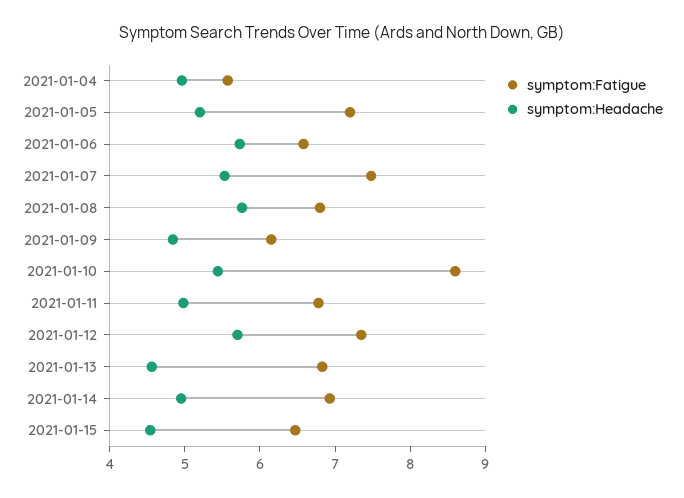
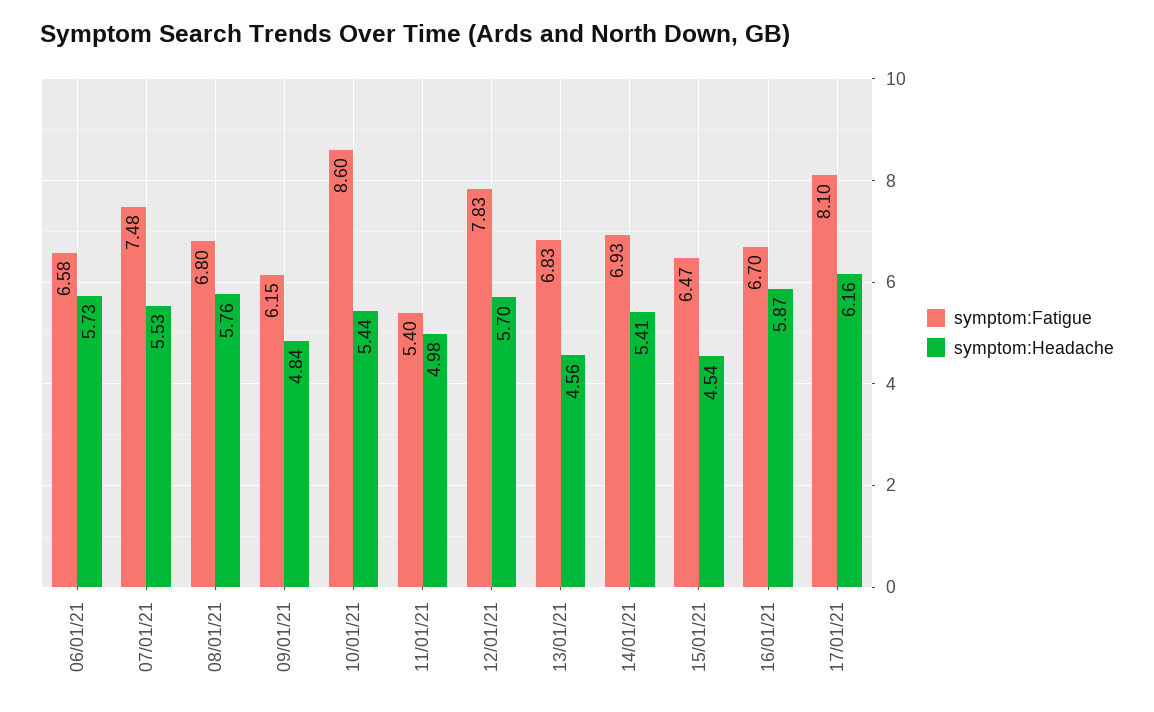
symptom:Fatigue, 2021-01-04: 5.6 -> none
symptom:Headache, 2021-01-04: 5 -> none
symptom:Fatigue, 2021-01-05: 7.2 -> none
symptom:Headache, 2021-01-05: 5.2 -> none
symptom:Fatigue, 2021-01-11: 6.8 -> 5.4
symptom:Fatigue, 2021-01-12: 7.4 -> 7.83
symptom:Headache, 2021-01-14: 5 -> 5.41
symptom:Fatigue, 16/01/21: none -> 6.7
symptom:Headache, 16/01/21: none -> 5.87
symptom:Fatigue, 17/01/21: none -> 8.1
symptom:Headache, 17/01/21: none -> 6.16

